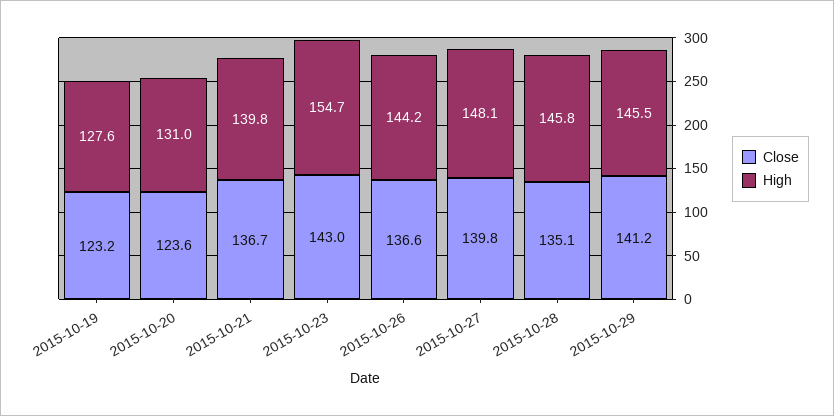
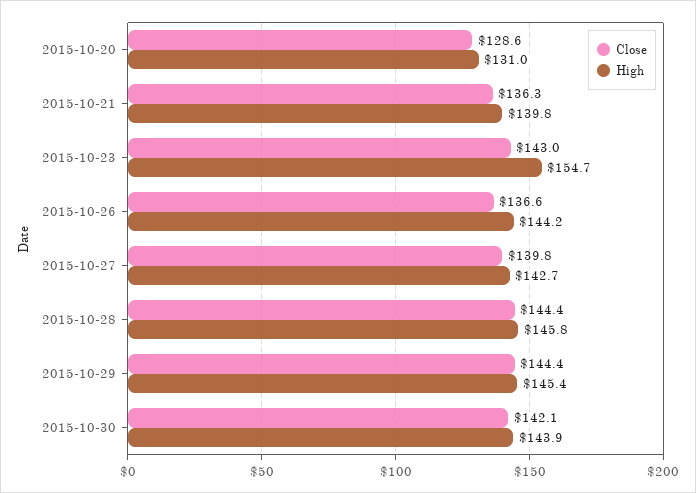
Close, 2015-10-19: 123.2 -> none
High, 2015-10-19: 127.6 -> none
Close, 2015-10-20: 123.6 -> 128.6
Close, 2015-10-21: 136.7 -> 136.3
High, 2015-10-27: 148.1 -> 142.7
Close, 2015-10-28: 135.1 -> 144.4
Close, 2015-10-29: 141.2 -> 144.4
High, 2015-10-29: 145.5 -> 145.4
Close, 2015-10-30: none -> 142.1
High, 2015-10-30: none -> 143.9

